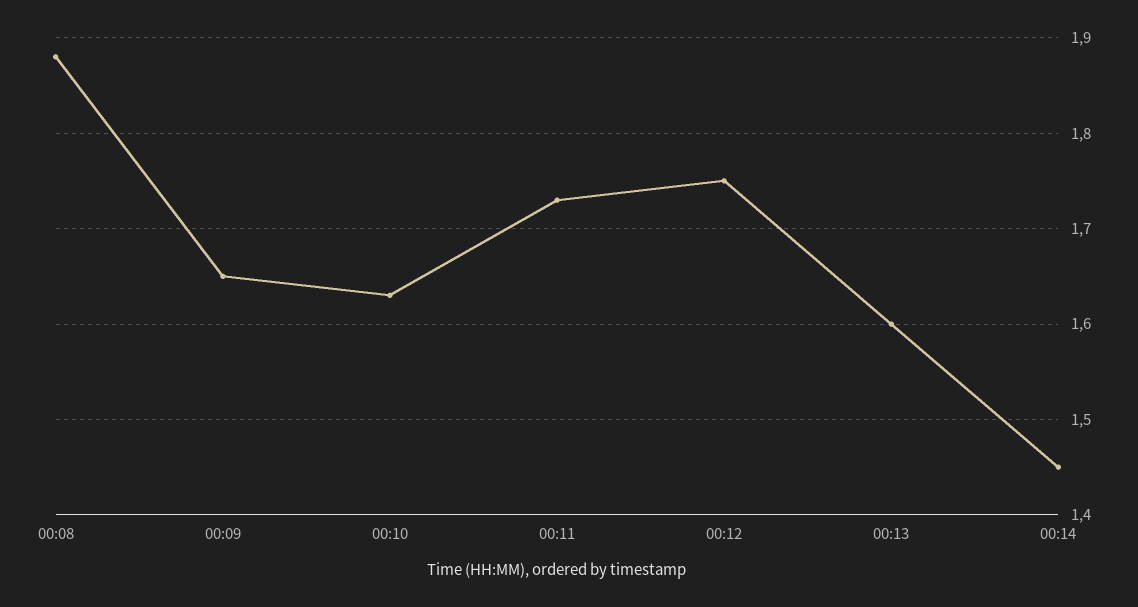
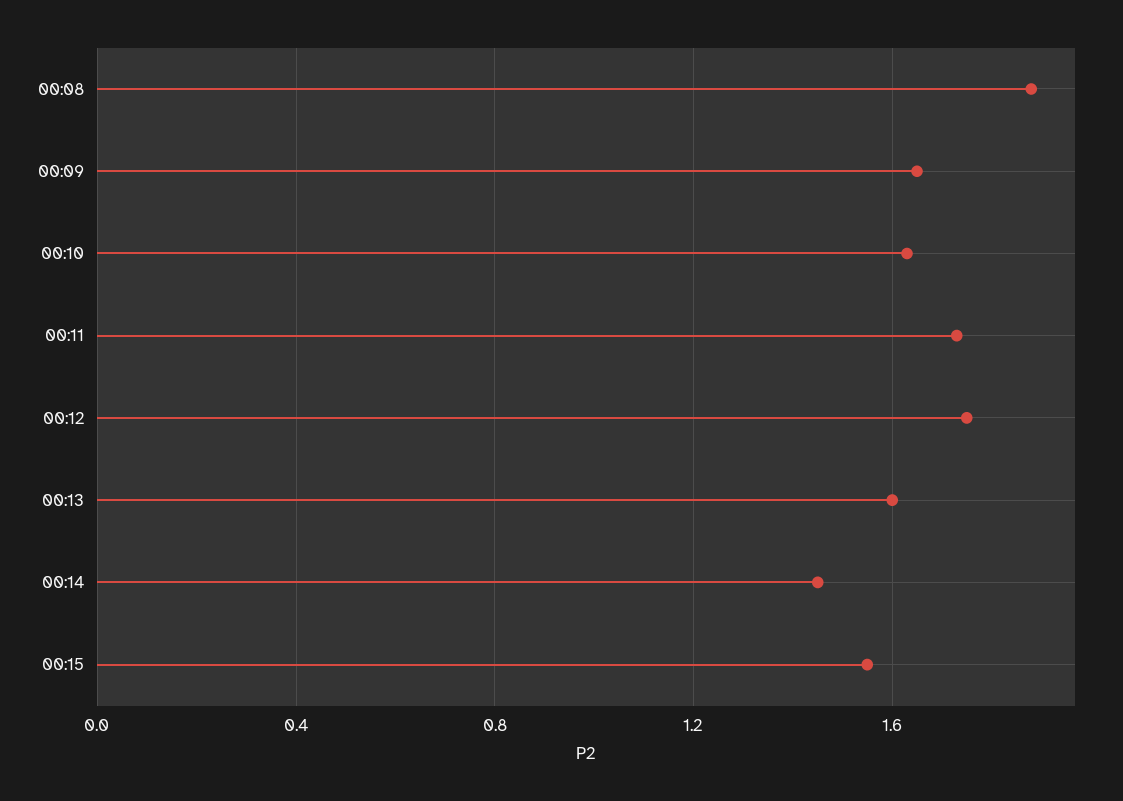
00:15: none -> 1.55

